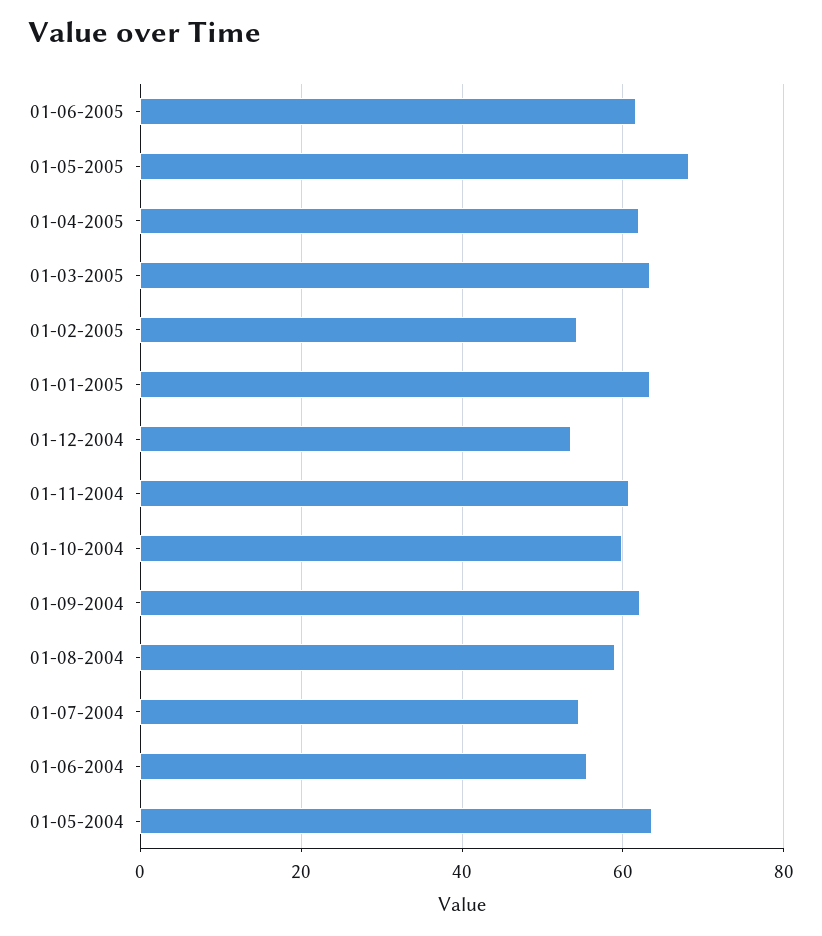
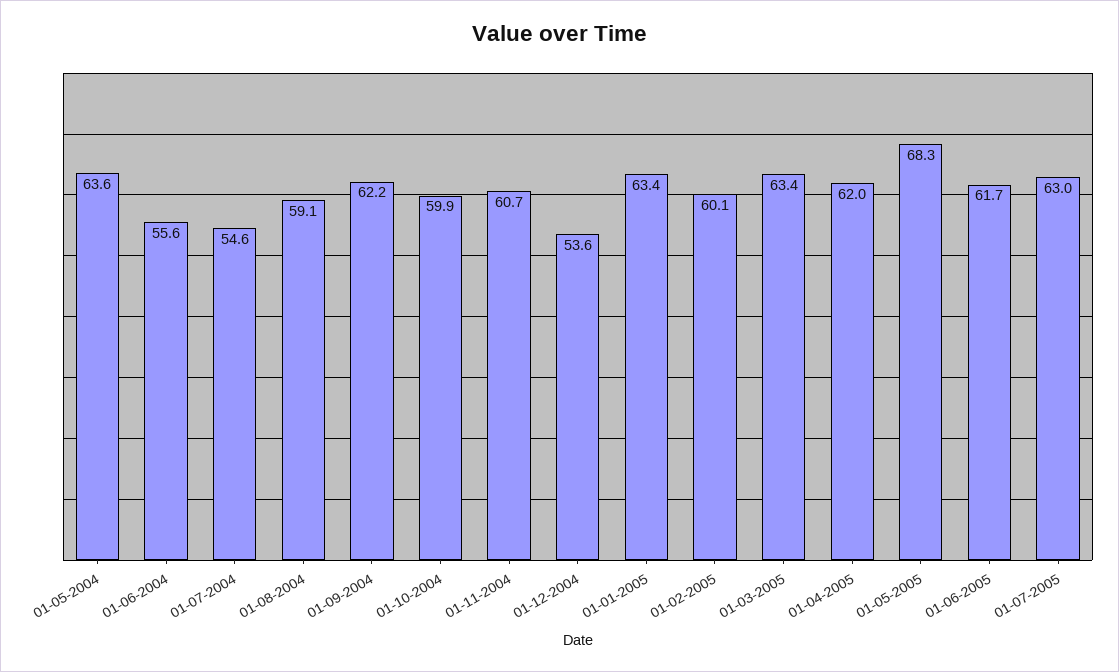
01-02-2005: 54 -> 60.1
01-07-2005: none -> 63

